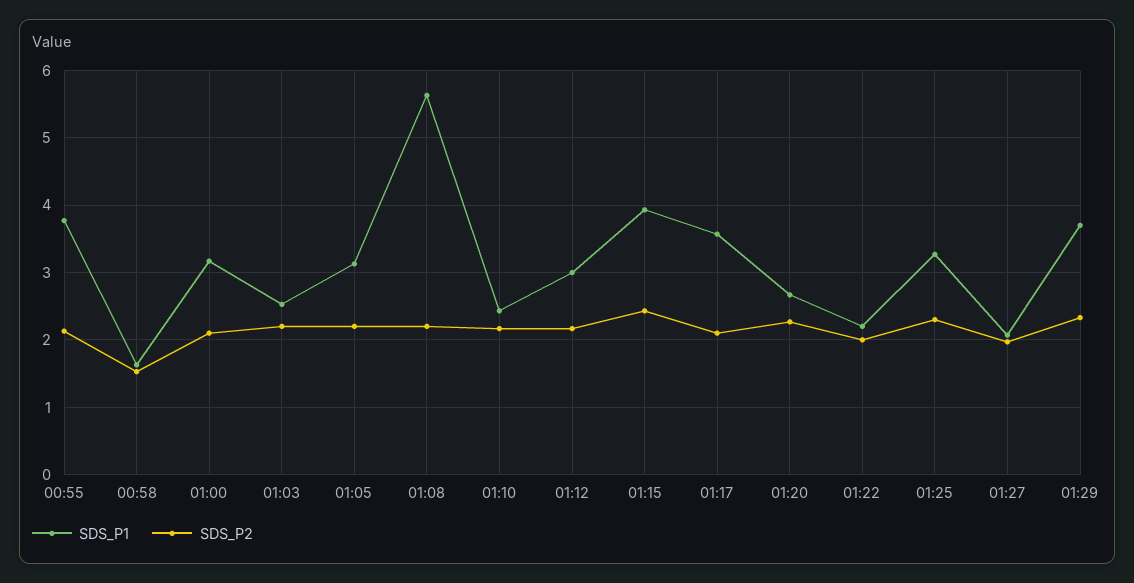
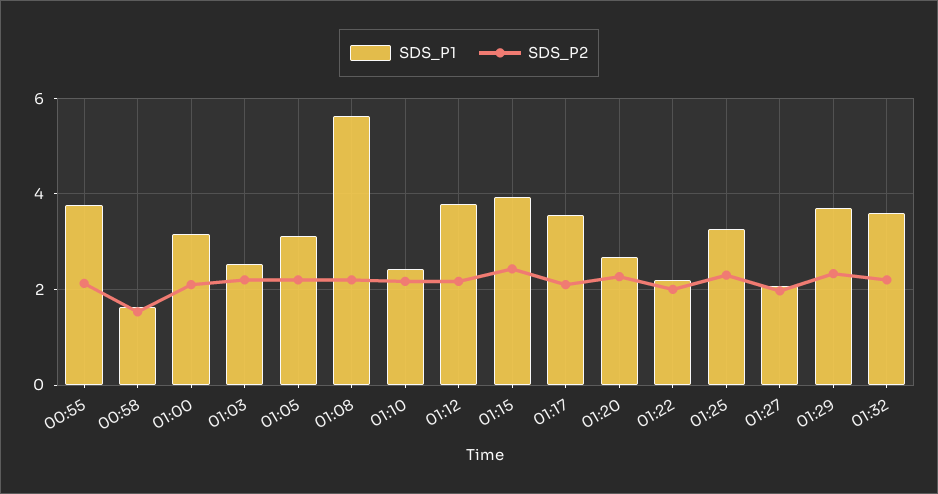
SDS_P1, 01:12: 3 -> 3.8
SDS_P1, 01:32: none -> 3.6
SDS_P2, 01:32: none -> 2.2

